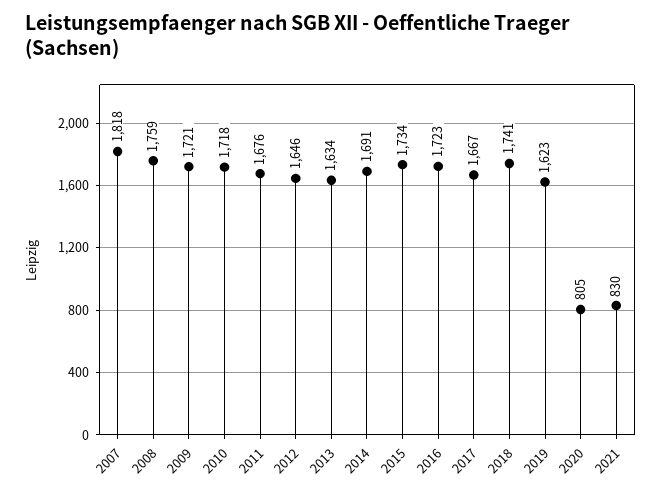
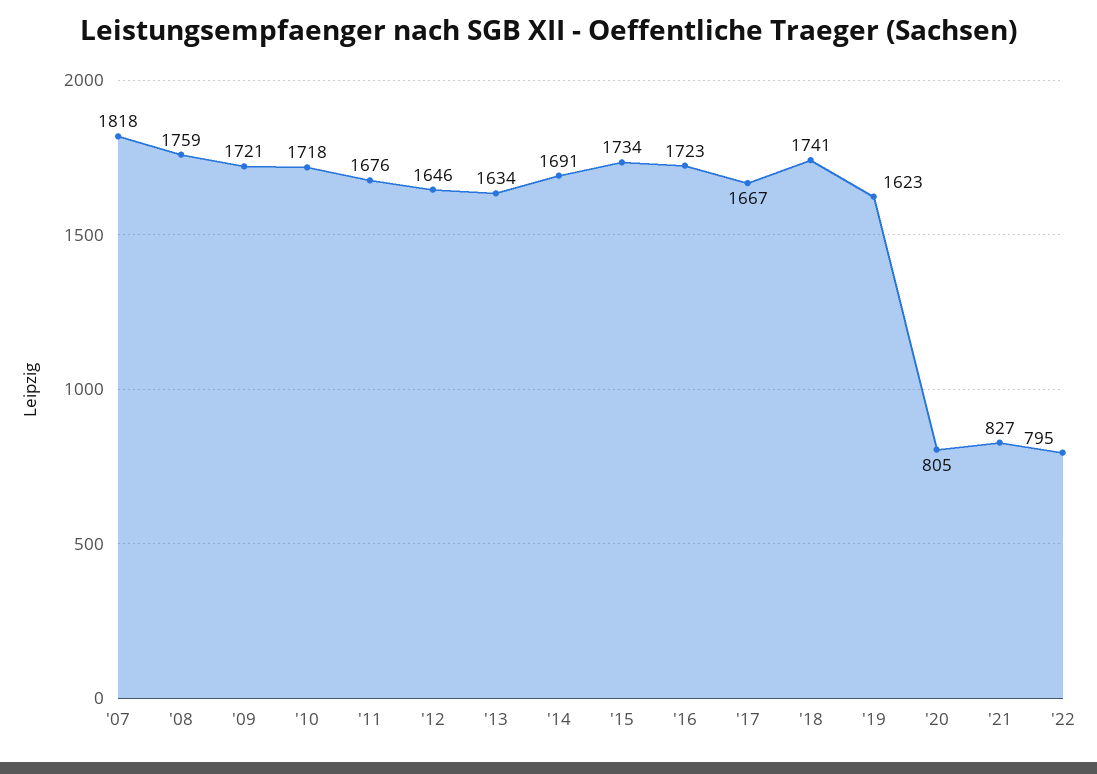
2021: 830 -> 827
'22: none -> 795

